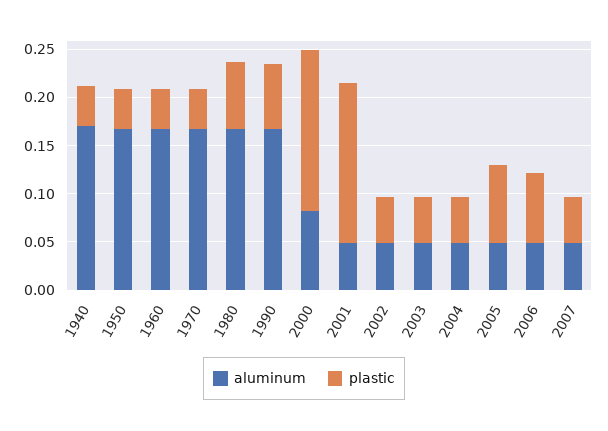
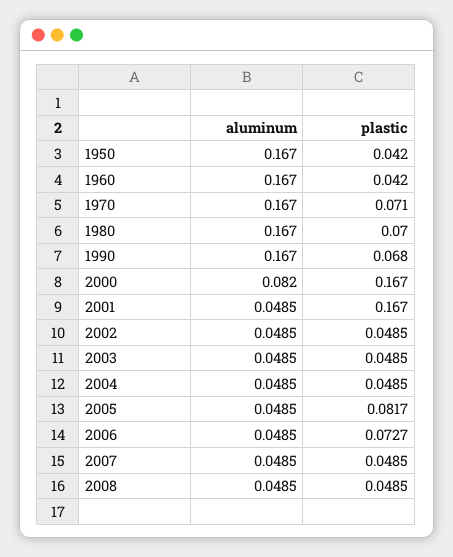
aluminum, 1940: 0.17 -> none
plastic, 1940: 0.04 -> none
plastic, 1970: 0.04 -> 0.071
aluminum, 2008: none -> 0.0485
plastic, 2008: none -> 0.0485

